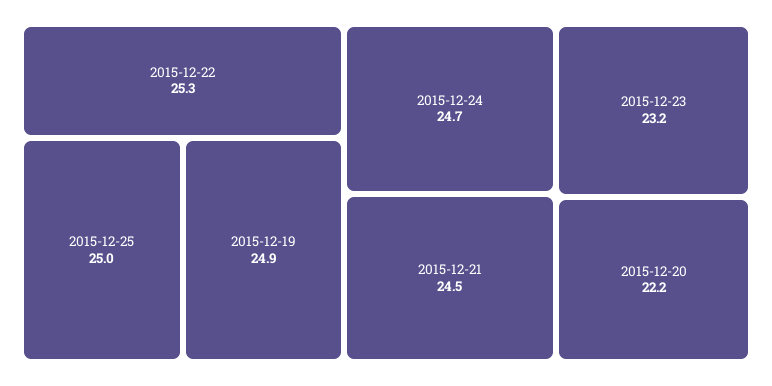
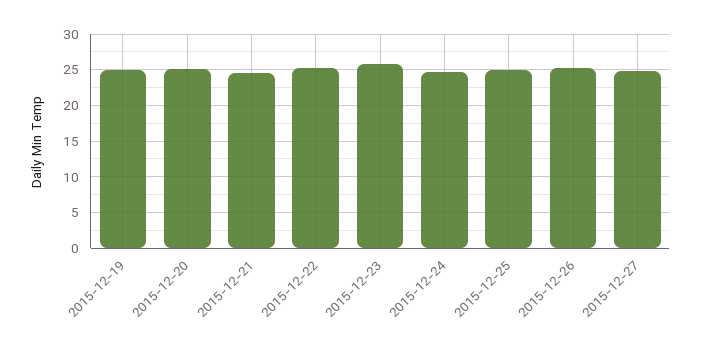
2015-12-23: 23.2 -> 26
2015-12-20: 22.2 -> 25
2015-12-26: none -> 25
2015-12-27: none -> 25

